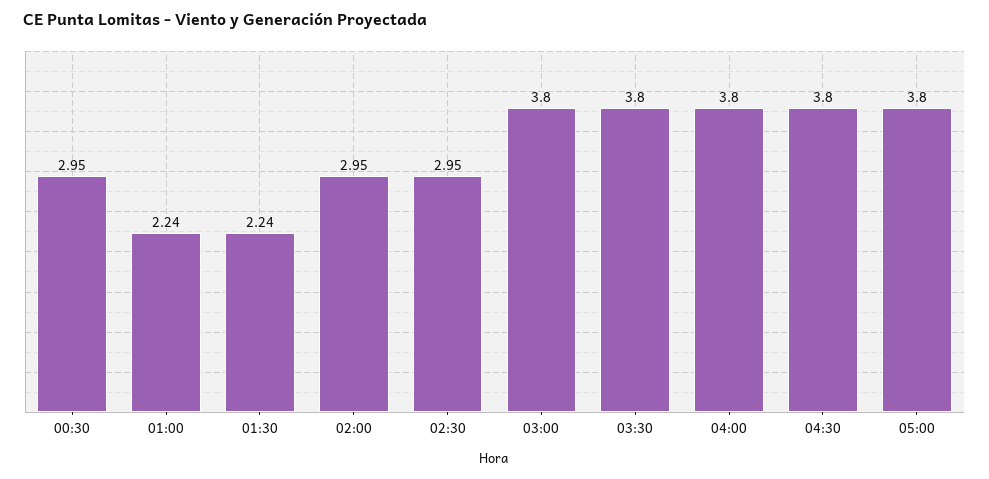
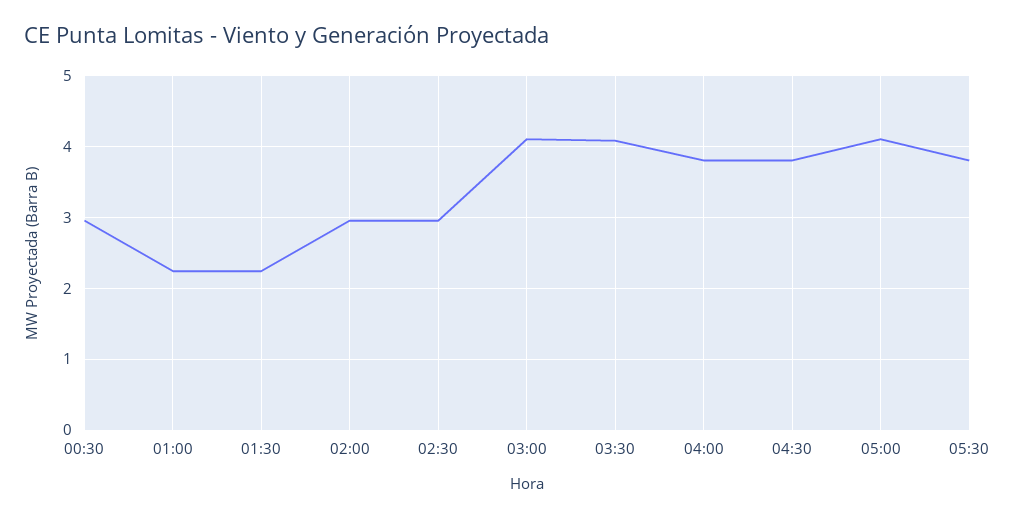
03:00: 3.8 -> 4.1
03:30: 3.8 -> 4.1
05:00: 3.8 -> 4.1
05:30: none -> 3.8

